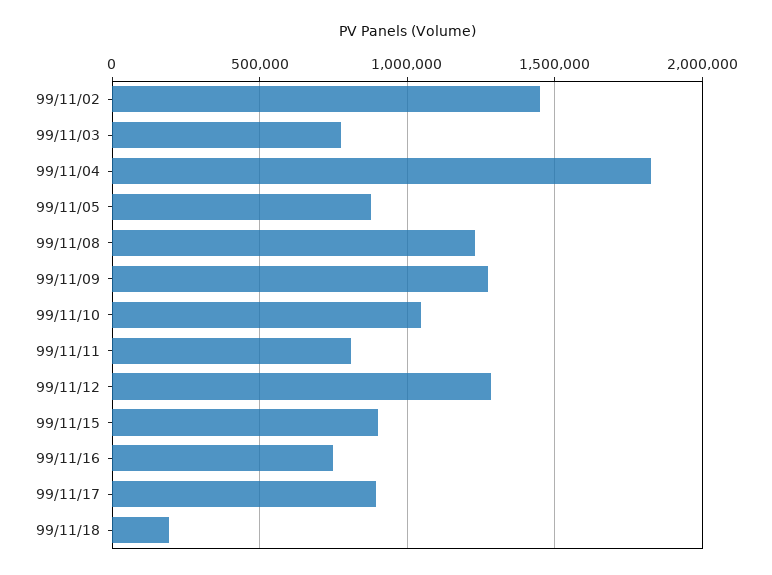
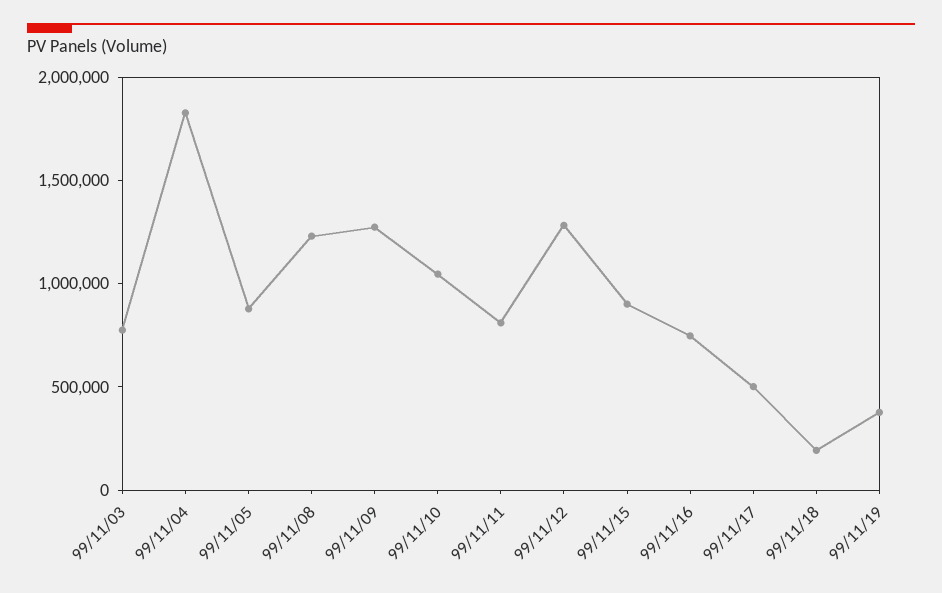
99/11/02: 1450000 -> none
99/11/17: 900000 -> 500000
99/11/19: none -> 400000

